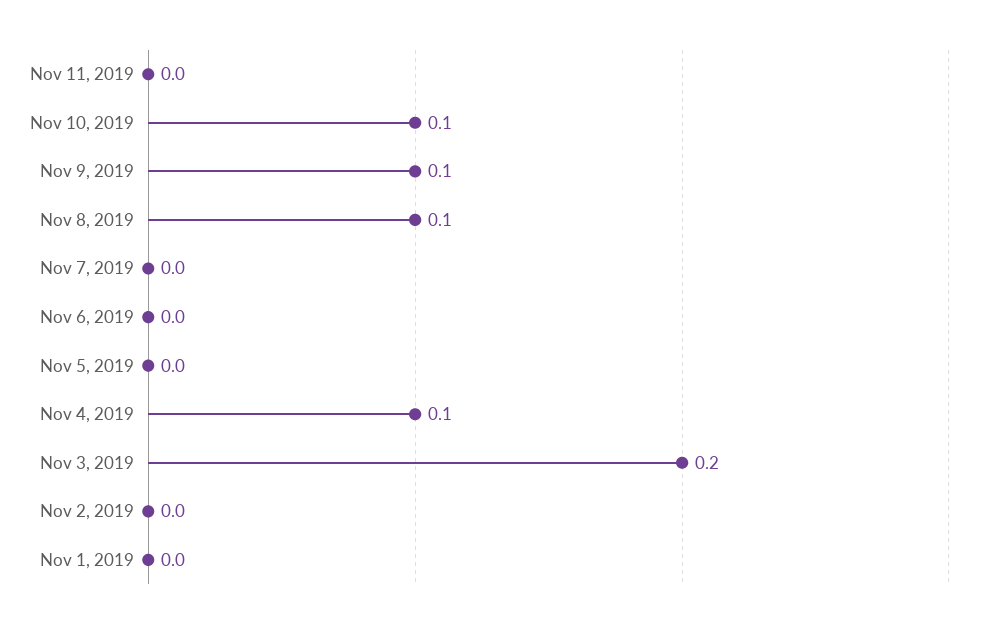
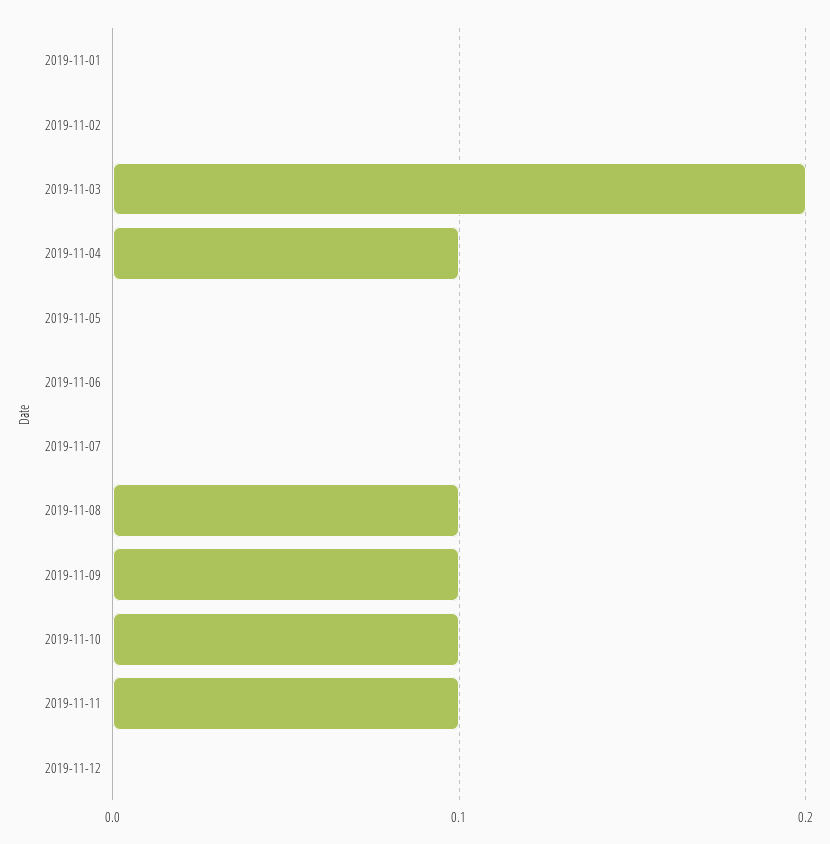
Nov 11, 2019: 0 -> 0.1
2019-11-12: none -> 0

